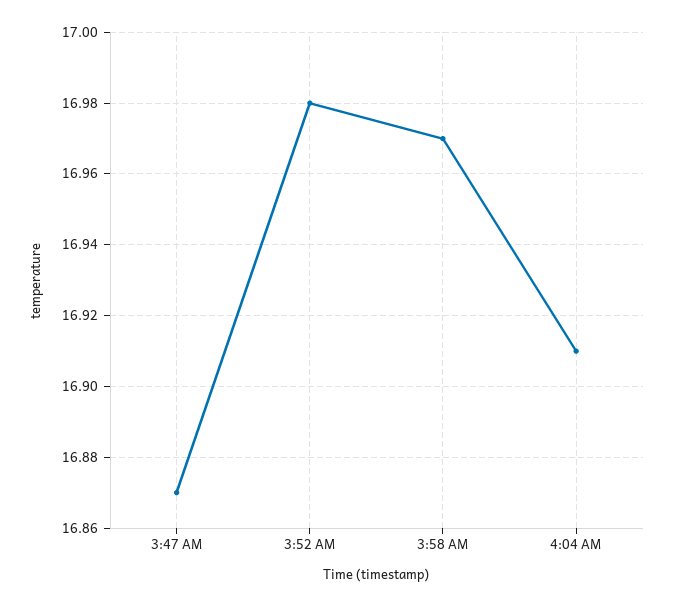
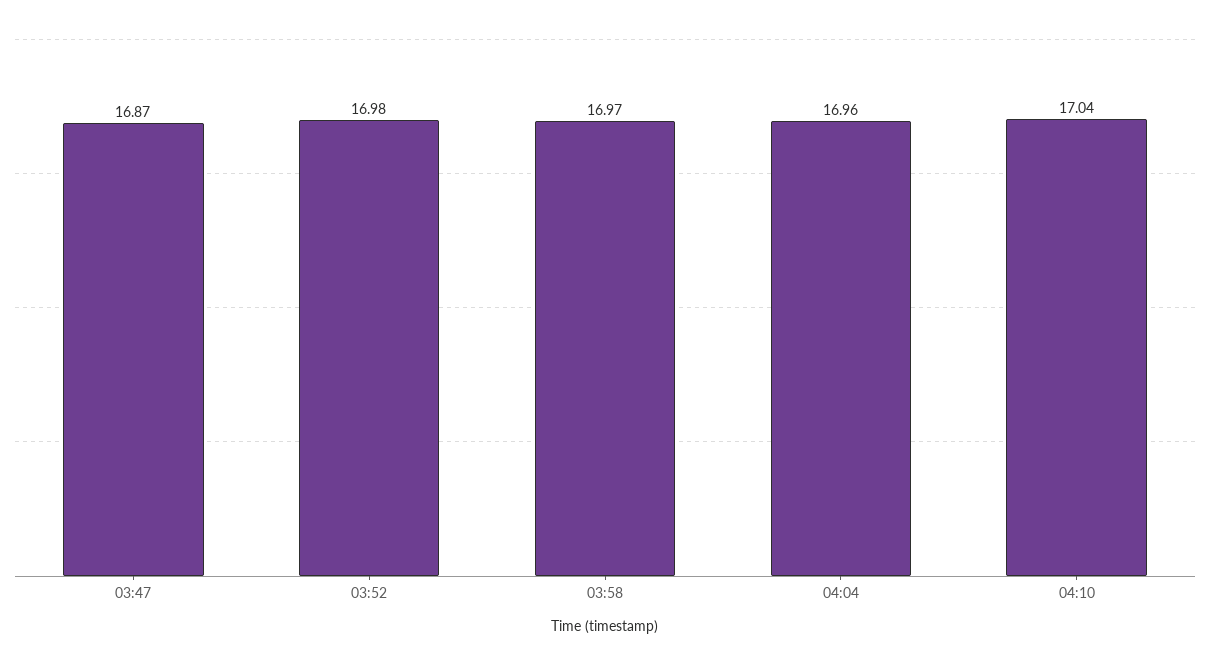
4:04 AM: 16.91 -> 16.96
04:10: none -> 17.04

